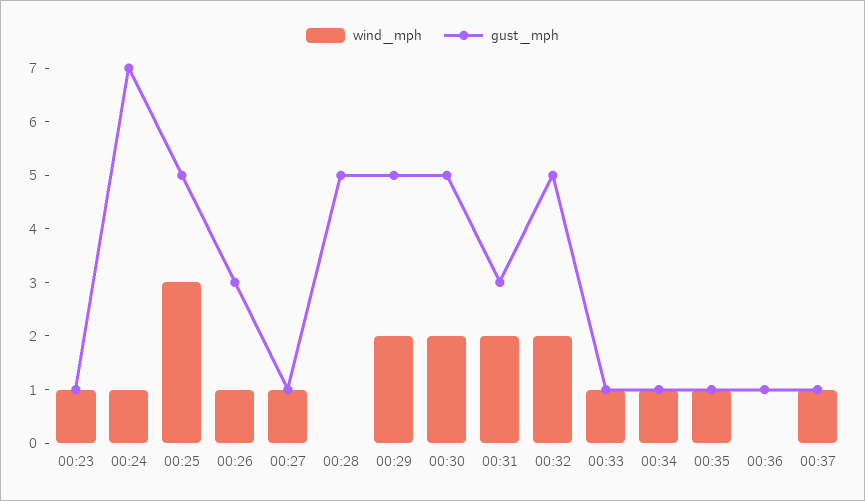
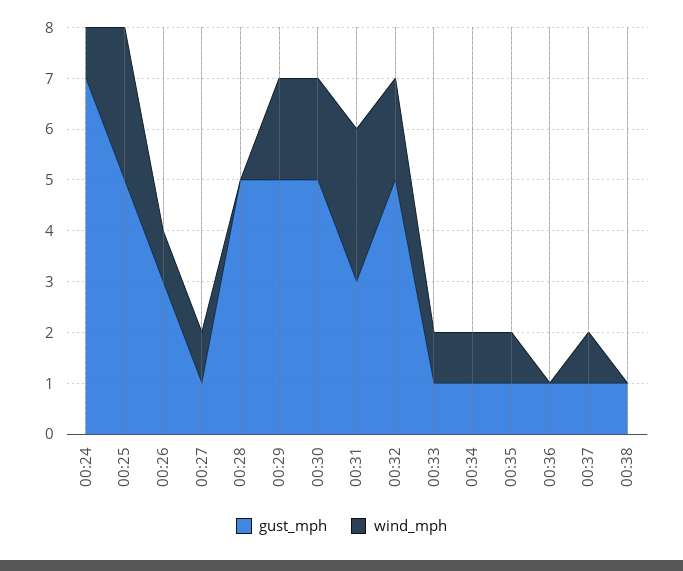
wind_mph, 00:23: 1 -> none
gust_mph, 00:23: 1 -> none
wind_mph, 00:31: 2 -> 3
gust_mph, 00:38: none -> 1
wind_mph, 00:38: none -> 0

